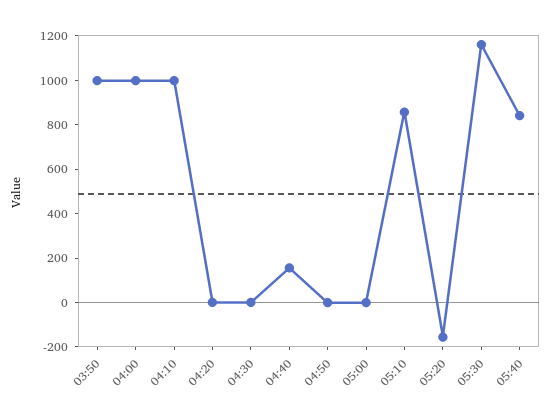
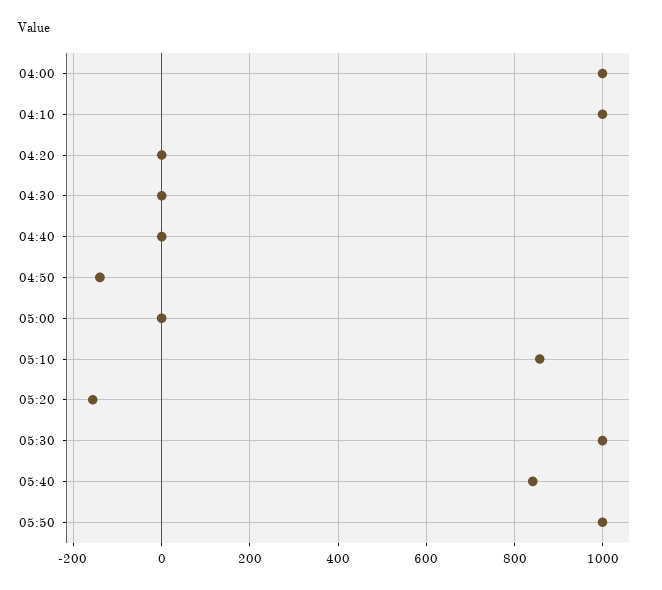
03:50: 1000 -> none
04:40: 150 -> 0
04:50: 0 -> -140
05:30: 1150 -> 1000
05:50: none -> 1000

